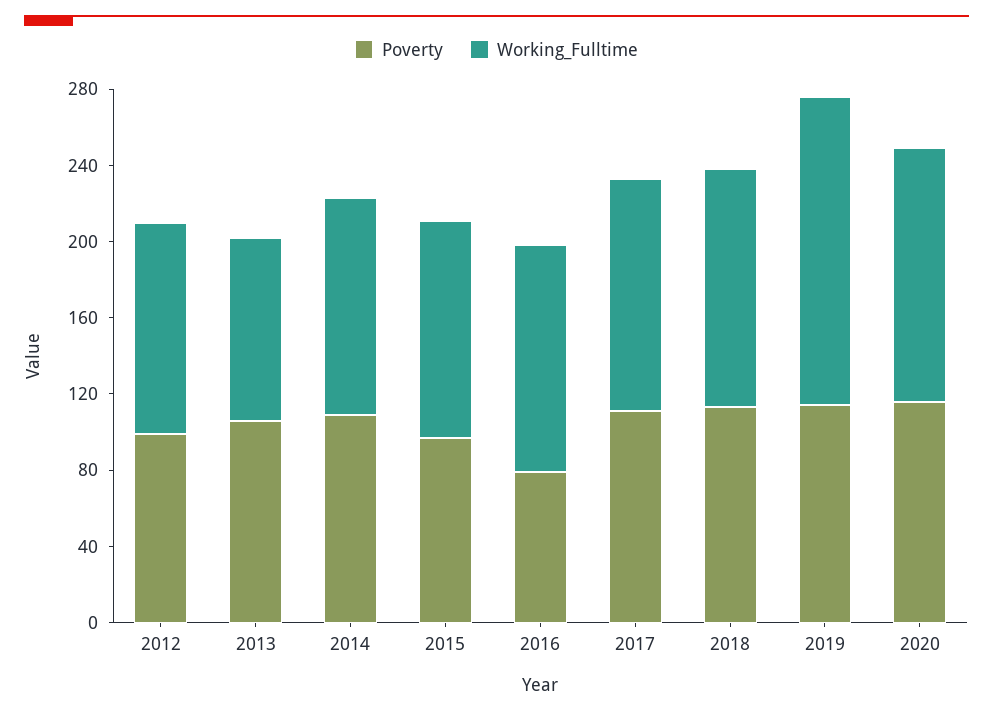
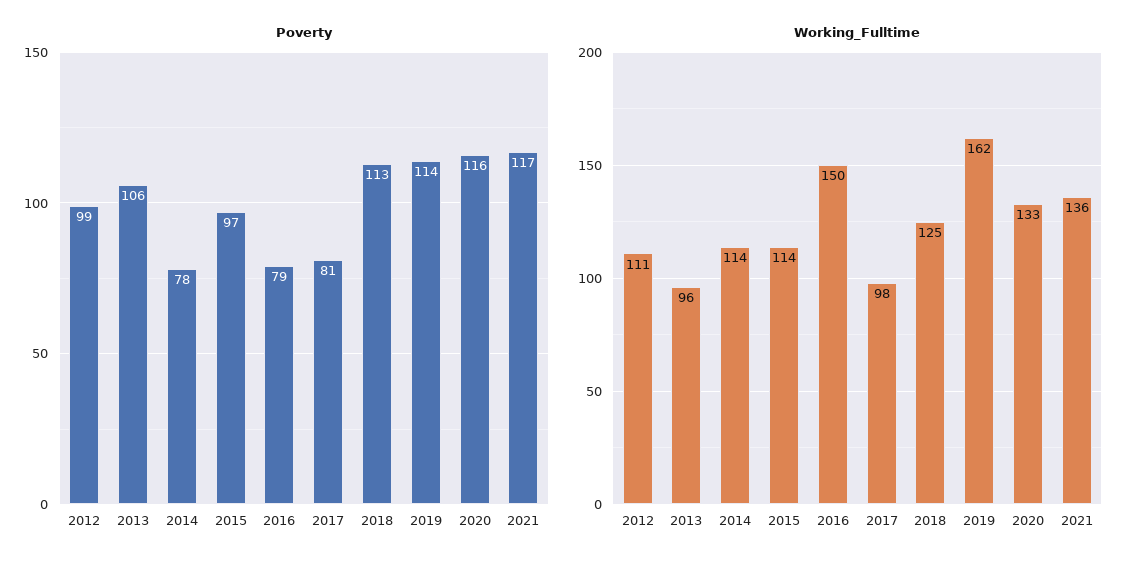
Poverty, 2014: 110 -> 78
Working_Fulltime, 2016: 120 -> 150
Poverty, 2017: 110 -> 81
Working_Fulltime, 2017: 120 -> 98
Poverty, 2021: none -> 117
Working_Fulltime, 2021: none -> 136

